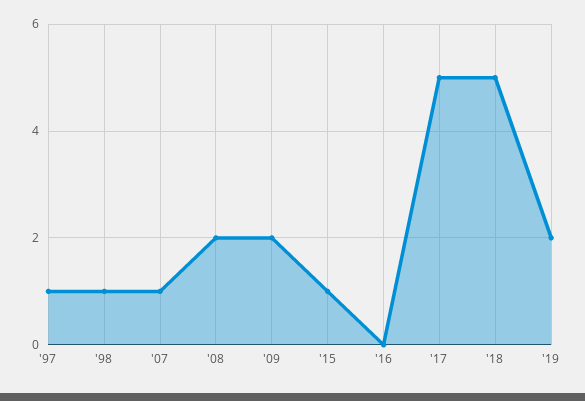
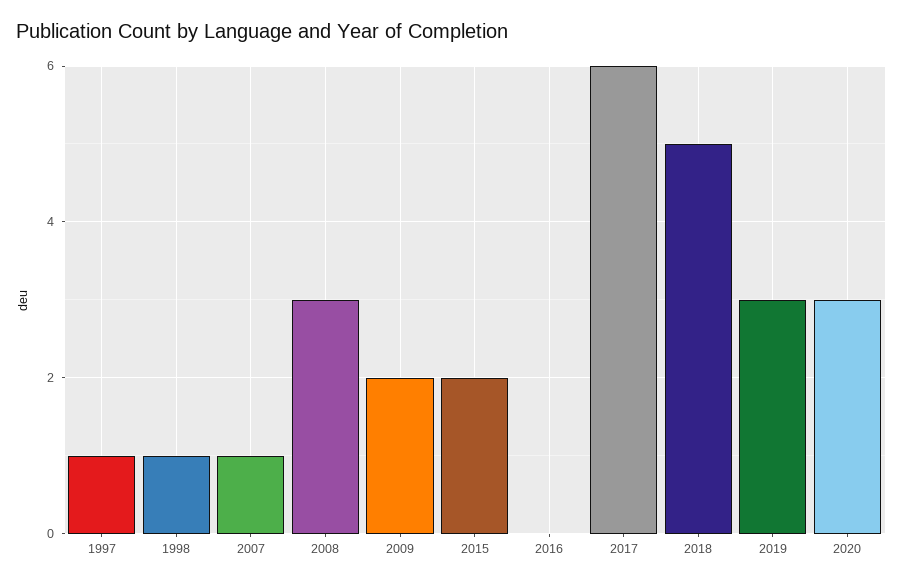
'08: 2 -> 3
'15: 1 -> 2
'17: 5 -> 6
'19: 2 -> 3
2020: none -> 3

